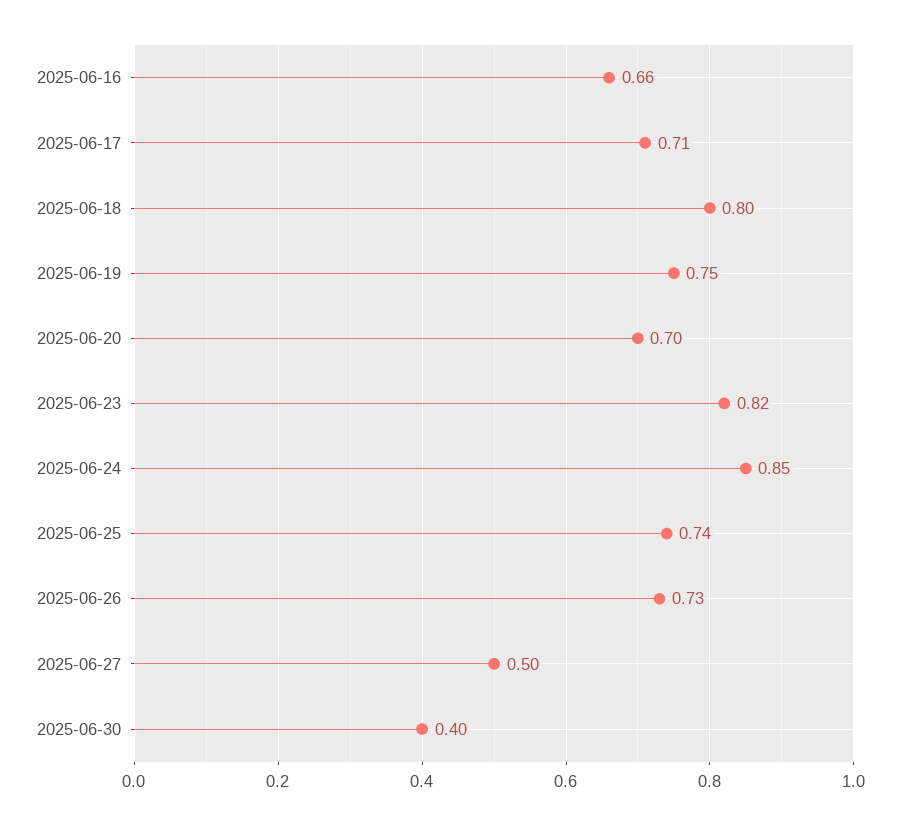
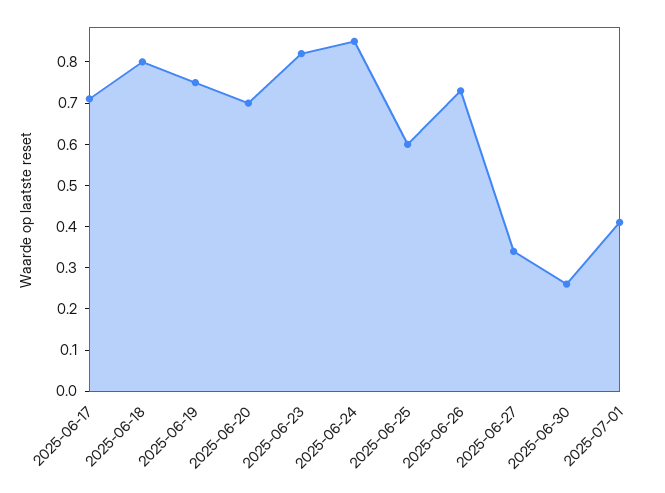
2025-06-16: 0.66 -> none
2025-06-25: 0.74 -> 0.6
2025-06-27: 0.5 -> 0.35
2025-06-30: 0.4 -> 0.25
2025-07-01: none -> 0.4

